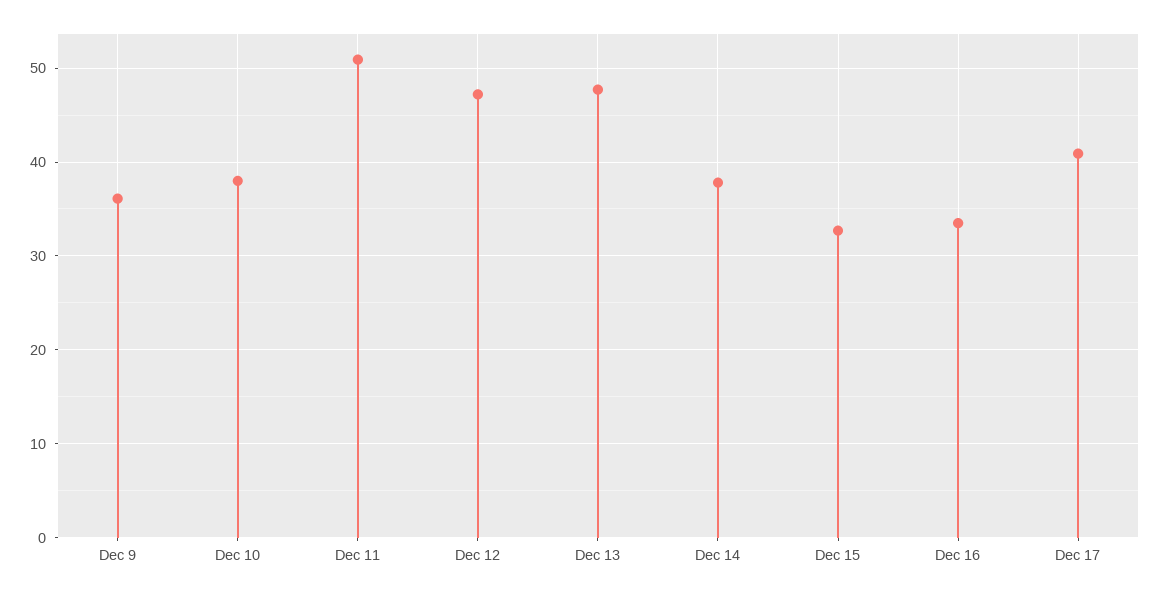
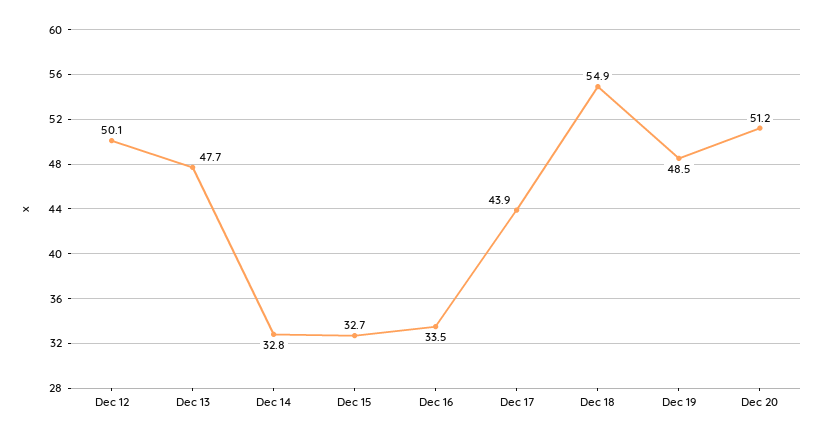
Dec 9: 36 -> none
Dec 10: 38 -> none
Dec 11: 51 -> none
Dec 12: 47 -> 50.1
Dec 14: 38 -> 32.8
Dec 17: 41 -> 43.9
Dec 18: none -> 54.9
Dec 19: none -> 48.5
Dec 20: none -> 51.2

